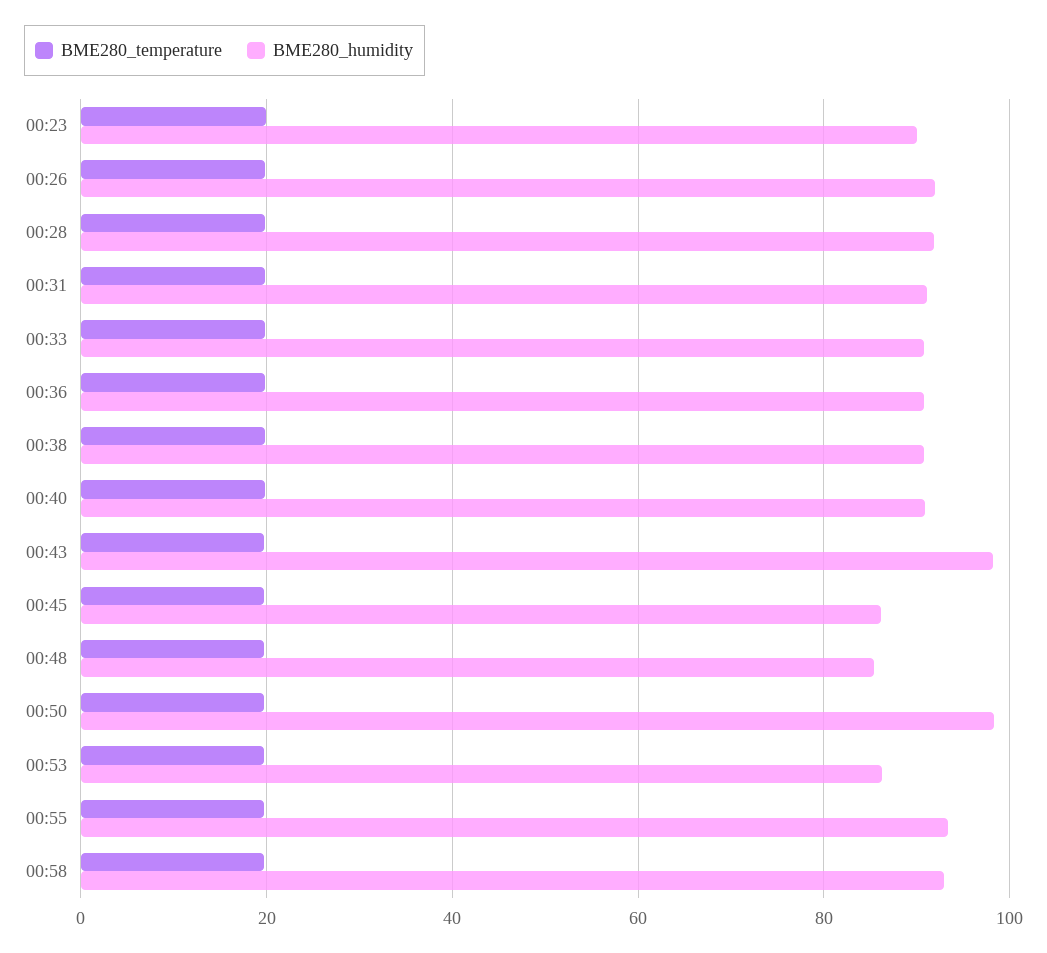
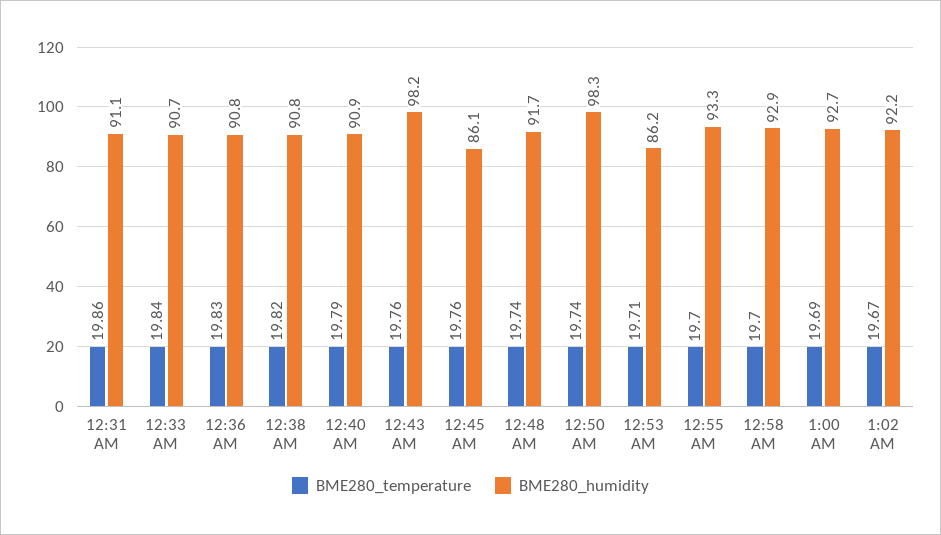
BME280_temperature, 00:23: 20 -> none
BME280_humidity, 00:23: 90 -> none
BME280_temperature, 00:26: 20 -> none
BME280_humidity, 00:26: 92 -> none
BME280_temperature, 00:28: 20 -> none
BME280_humidity, 00:28: 92 -> none
BME280_humidity, 00:48: 86 -> 91.7
BME280_temperature, 1:00 AM: none -> 19.69
BME280_humidity, 1:00 AM: none -> 92.7
BME280_temperature, 1:02 AM: none -> 19.67
BME280_humidity, 1:02 AM: none -> 92.2

